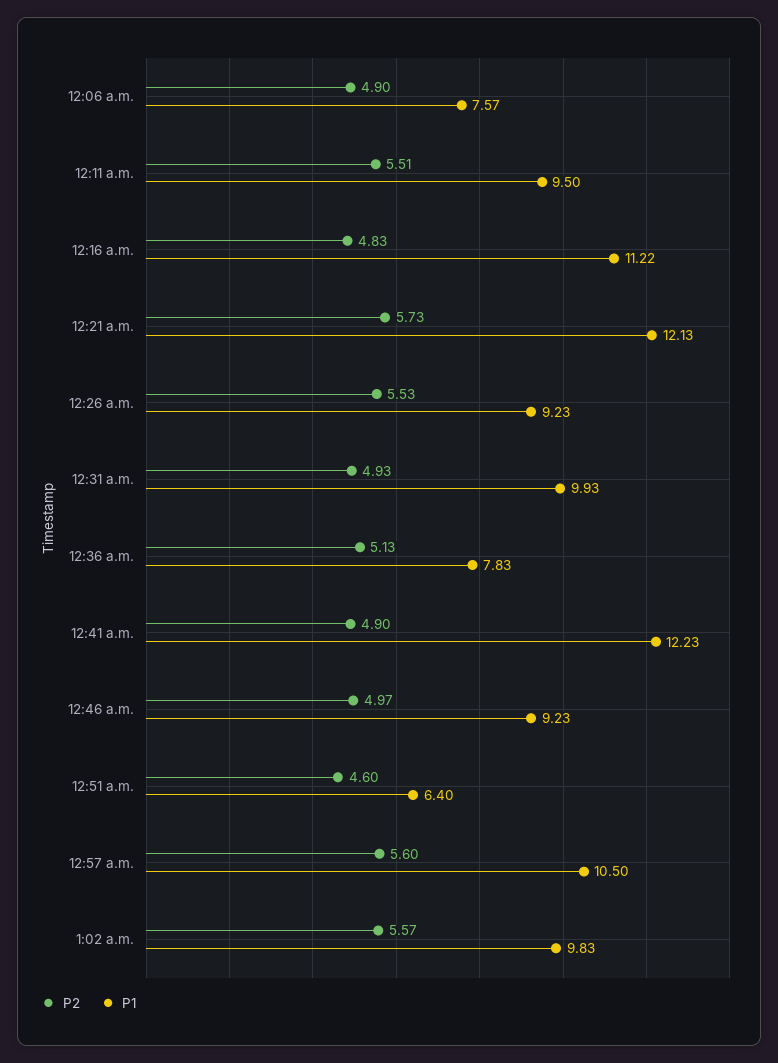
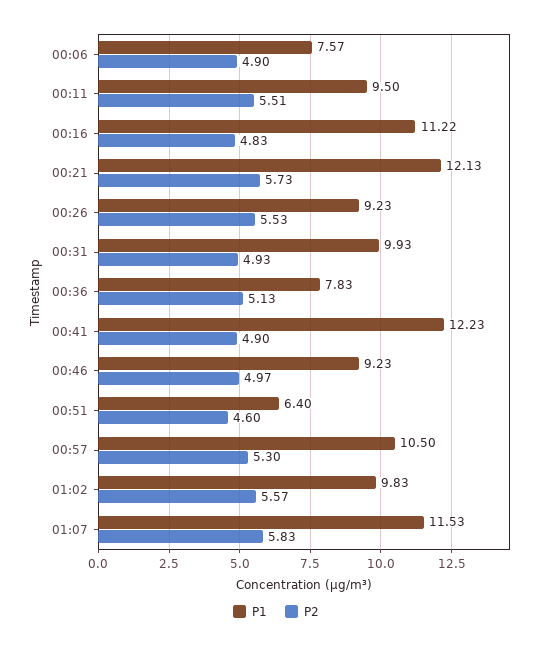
P2, 12:57 a.m.: 5.6 -> 5.3
P1, 01:07: none -> 11.53
P2, 01:07: none -> 5.83

